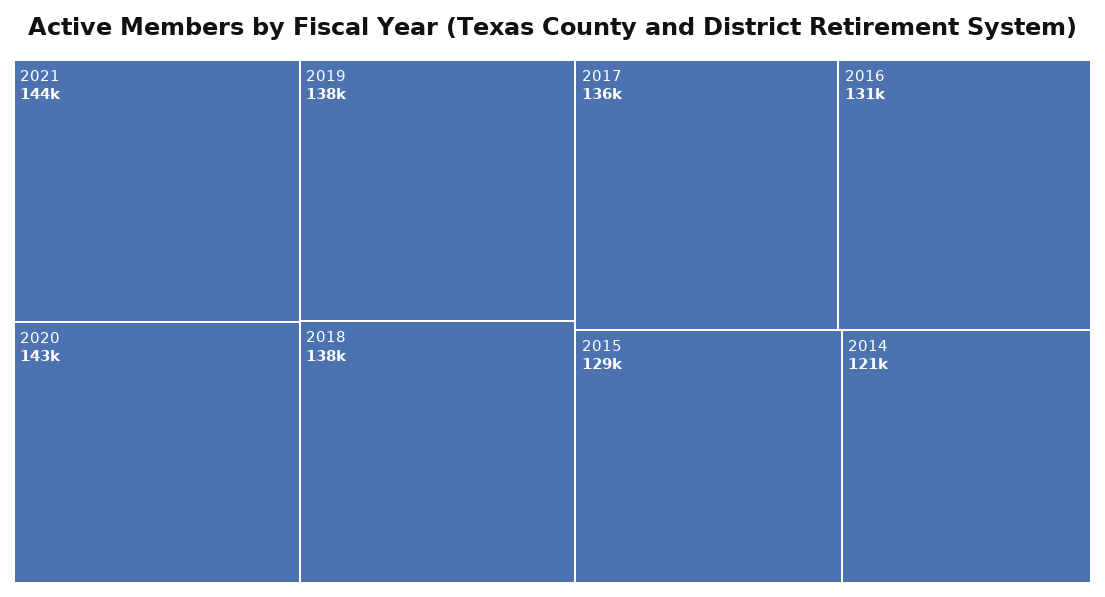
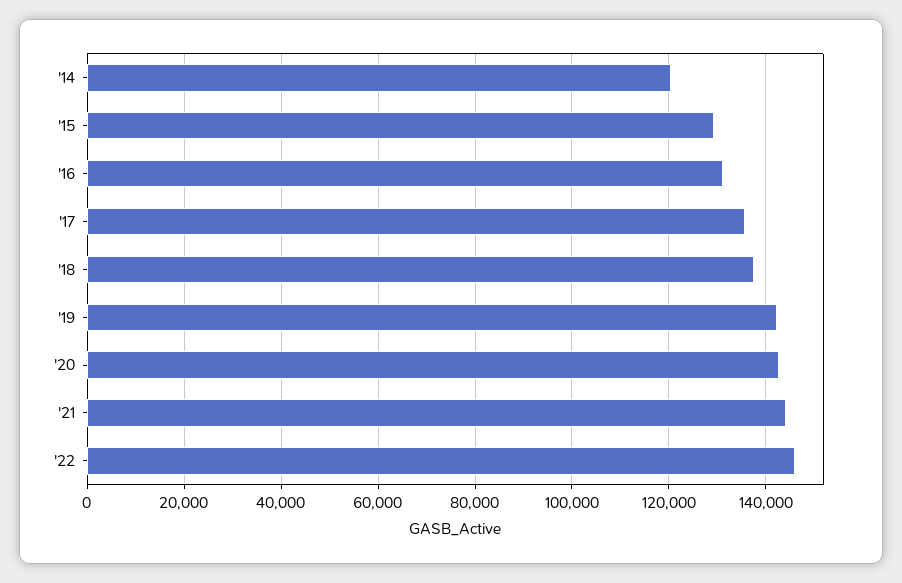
2019: 138000 -> 142000
'22: none -> 146000

